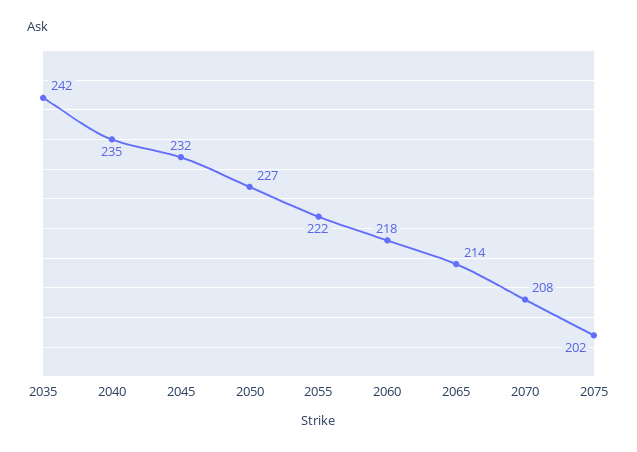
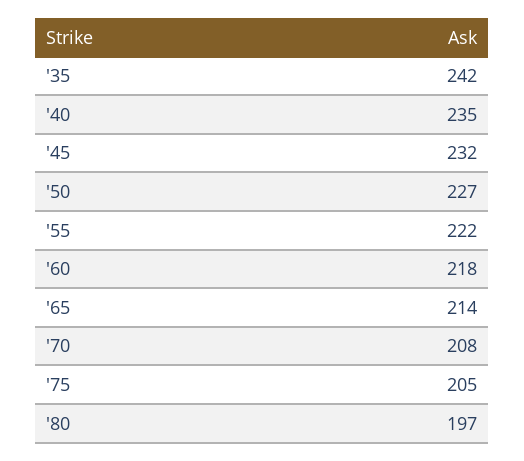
2075: 202 -> 205
'80: none -> 197

